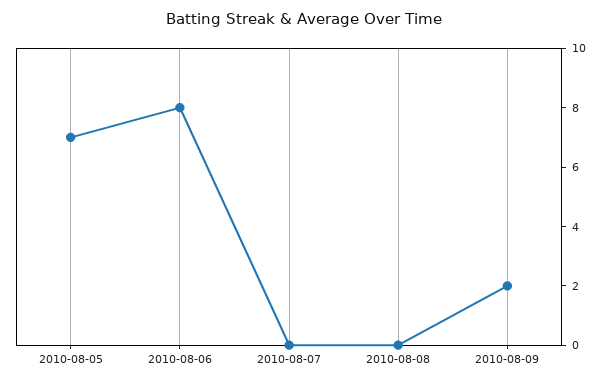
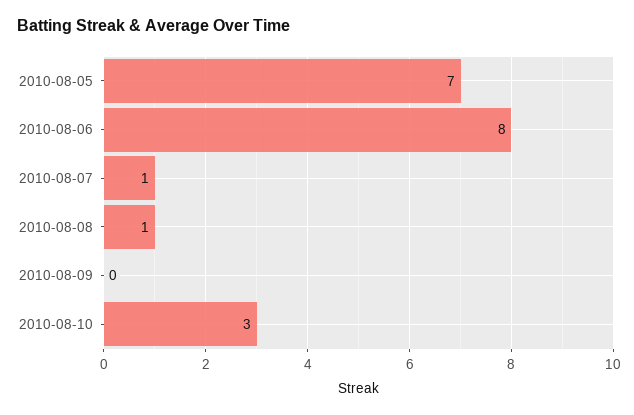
2010-08-07: 0 -> 1
2010-08-08: 0 -> 1
2010-08-09: 2 -> 0
2010-08-10: none -> 3

